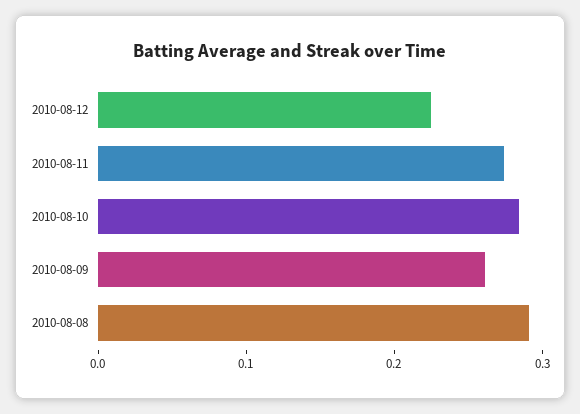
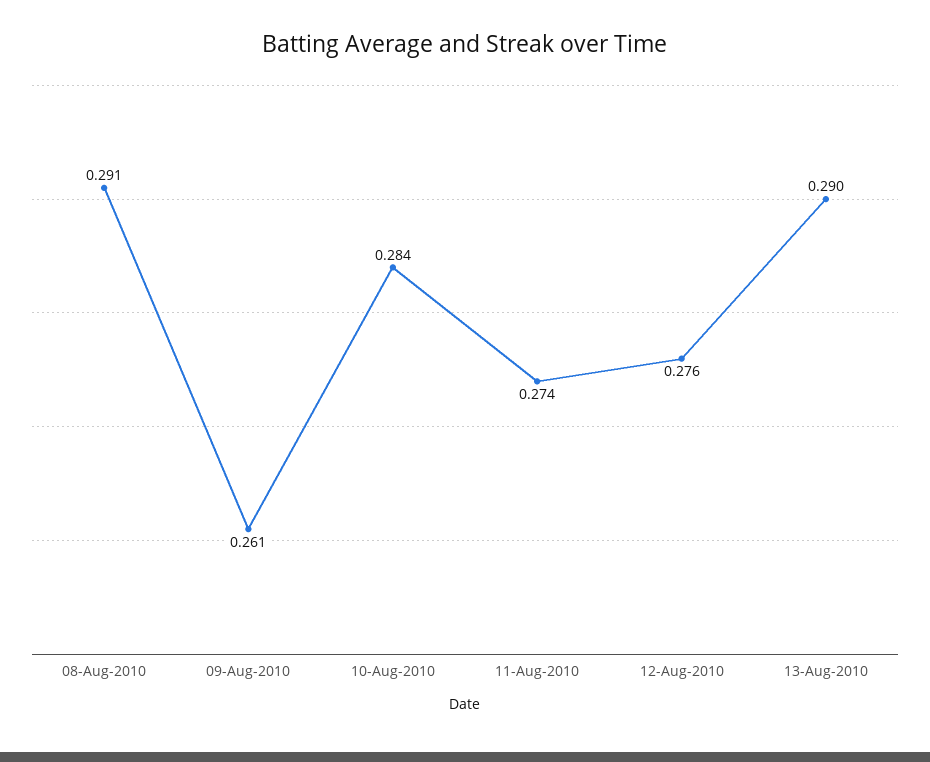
2010-08-12: 0.22 -> 0.276
13-Aug-2010: none -> 0.29

